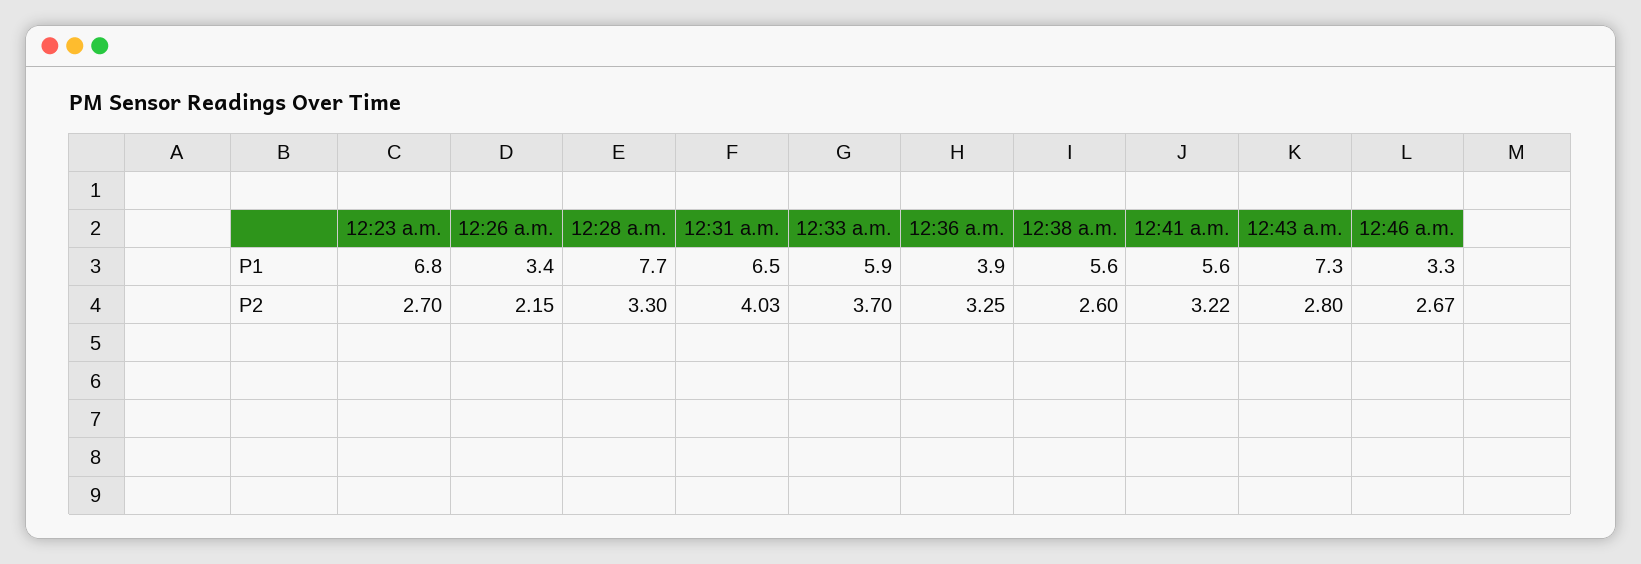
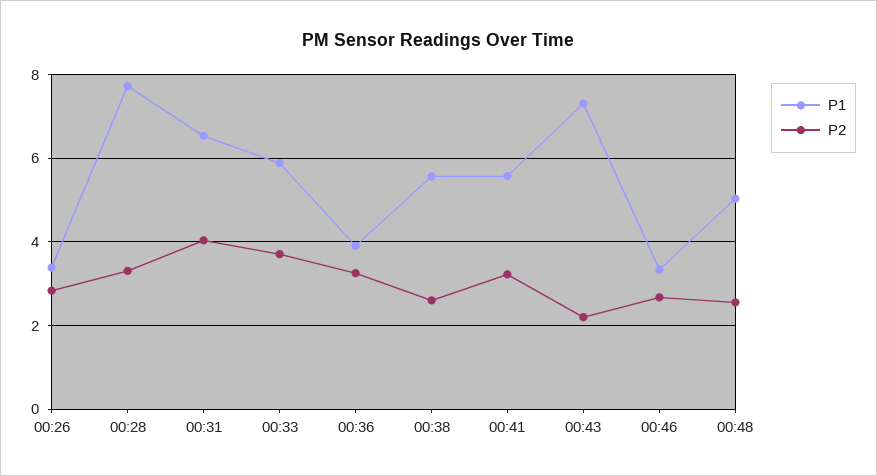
P1, 12:23 a.m.: 6.8 -> none
P2, 12:23 a.m.: 2.7 -> none
P2, 12:26 a.m.: 2.15 -> 2.8
P2, 12:43 a.m.: 2.8 -> 2.2
P1, 00:48: none -> 5
P2, 00:48: none -> 2.6

